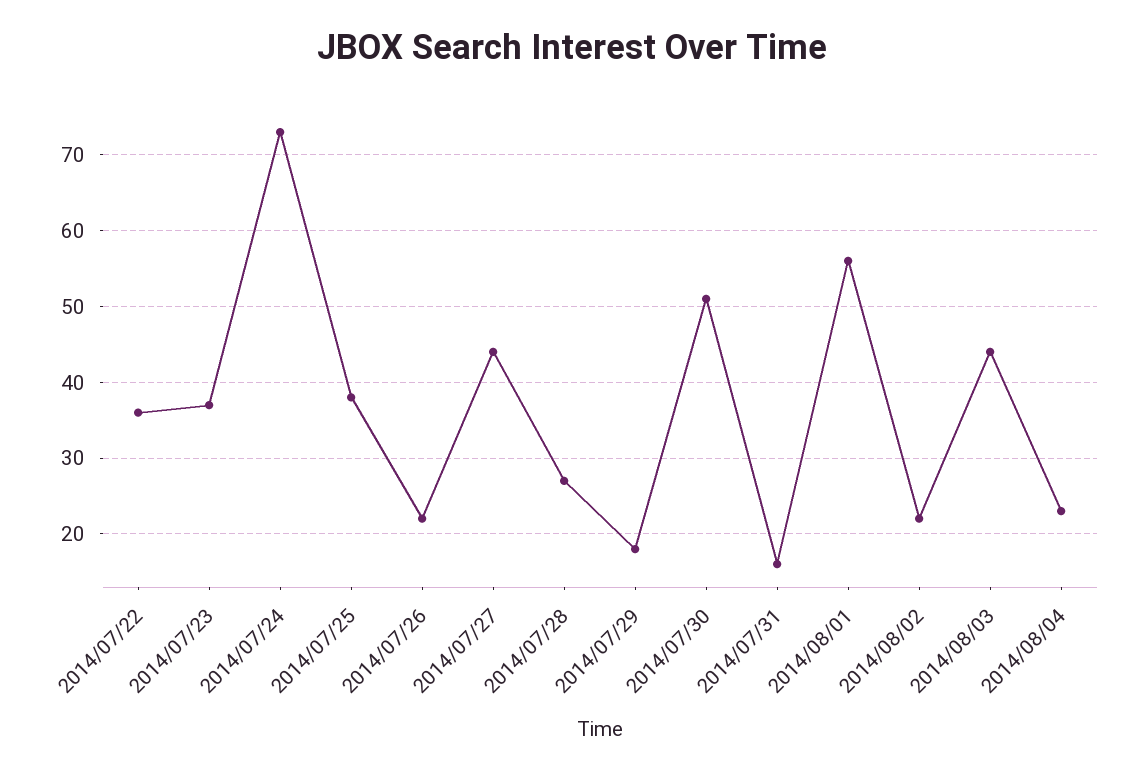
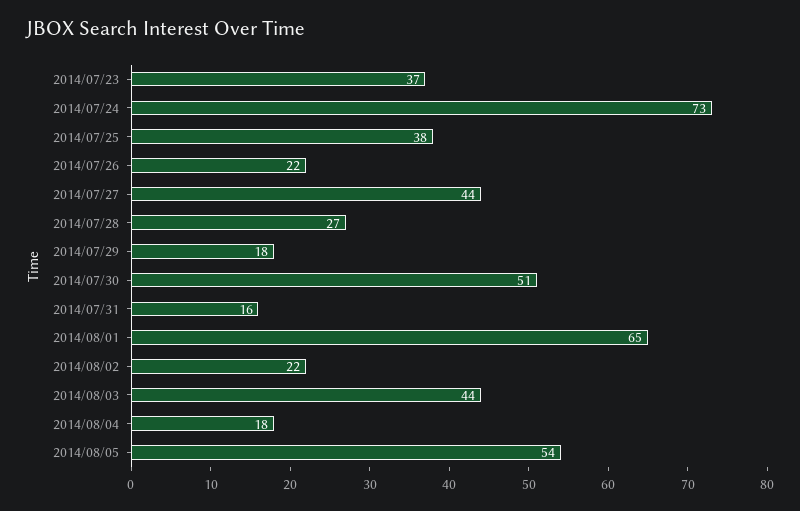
2014/07/22: 36 -> none
2014/08/01: 56 -> 65
2014/08/04: 23 -> 18
2014/08/05: none -> 54

